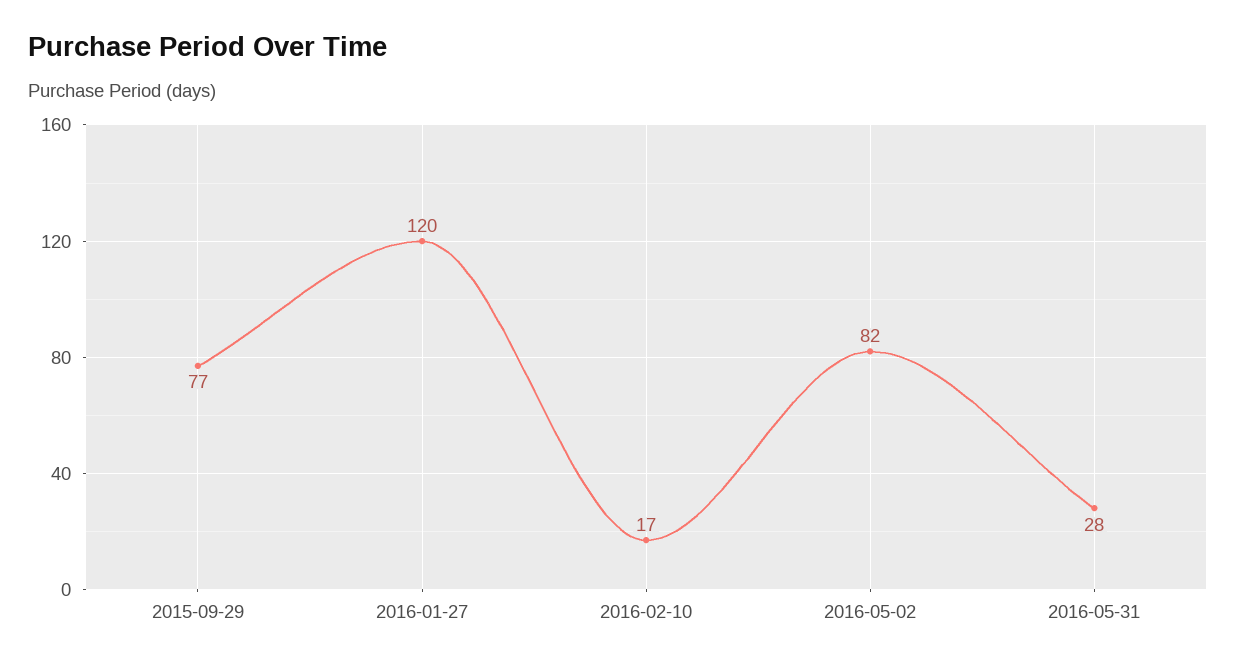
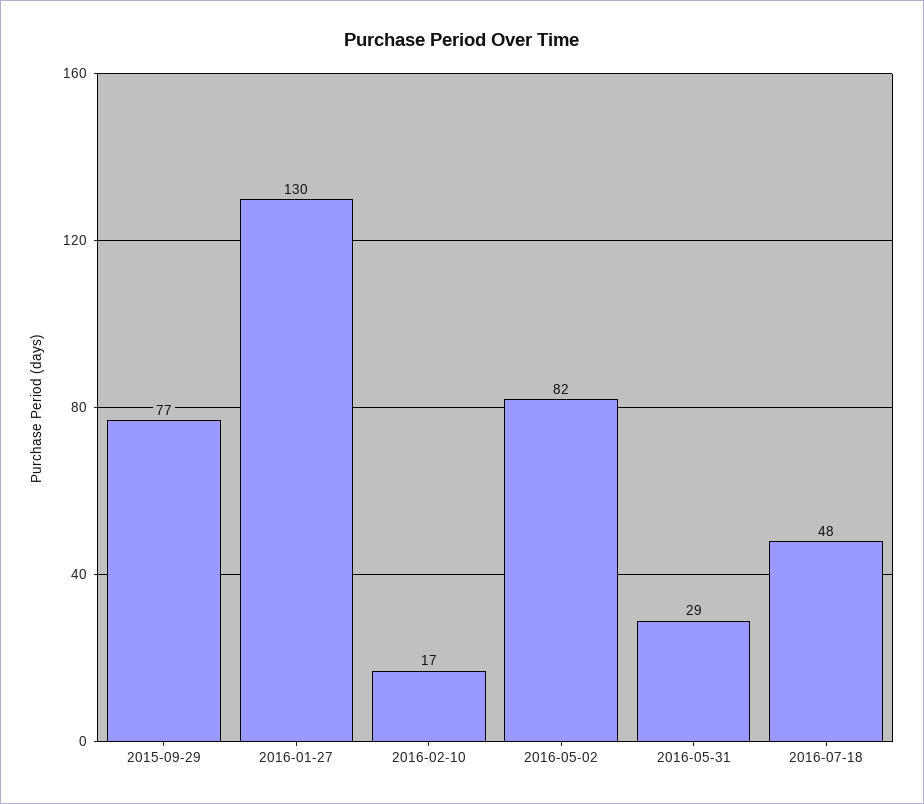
2016-01-27: 120 -> 130
2016-05-31: 28 -> 29
2016-07-18: none -> 48

